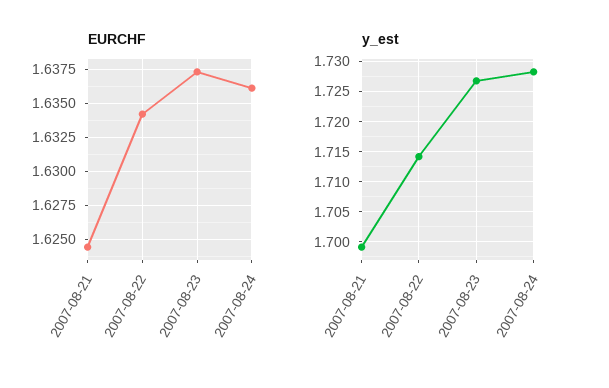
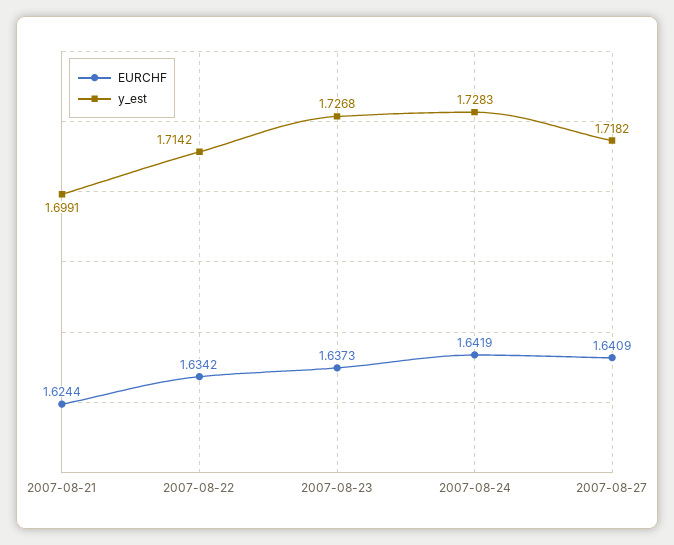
EURCHF, 2007-08-24: 1.636 -> 1.6419
EURCHF, 2007-08-27: none -> 1.6409
y_est, 2007-08-27: none -> 1.7182

